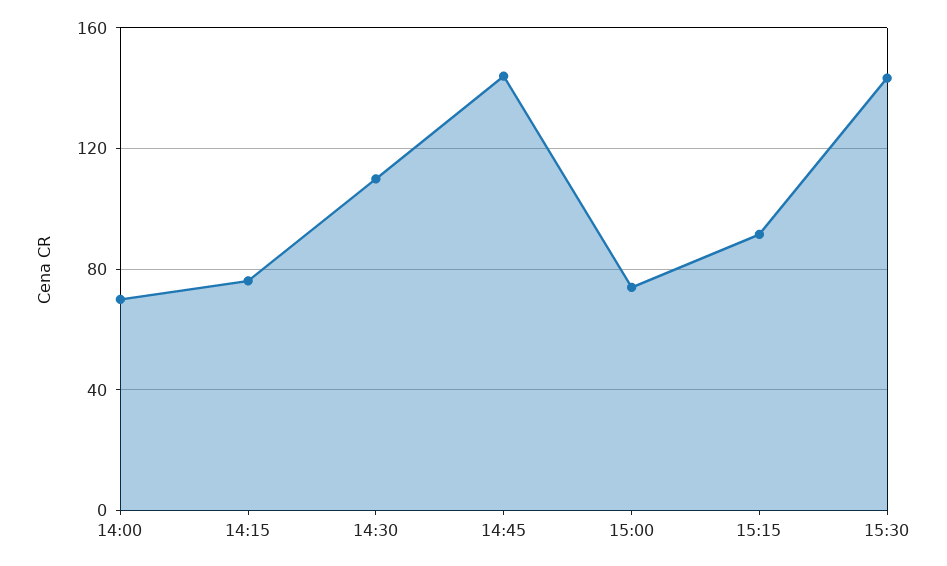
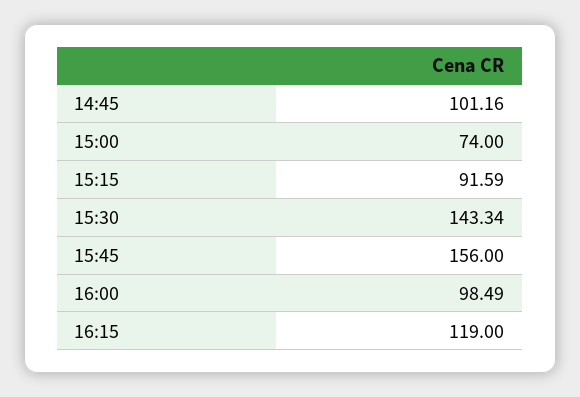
14:00: 70 -> none
14:15: 75 -> none
14:30: 110 -> none
14:45: 145 -> 101.16
15:45: none -> 156
16:00: none -> 98.49
16:15: none -> 119

